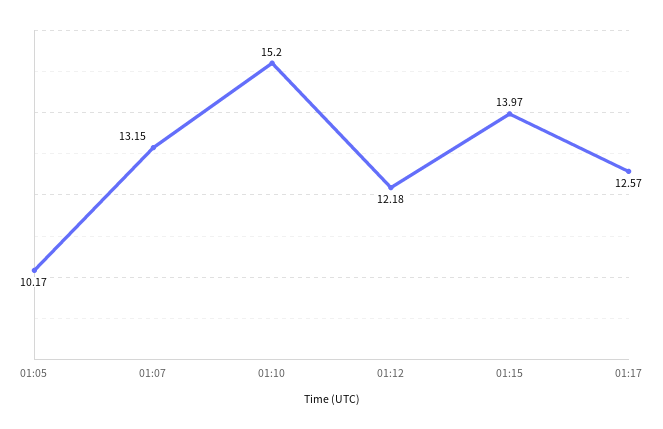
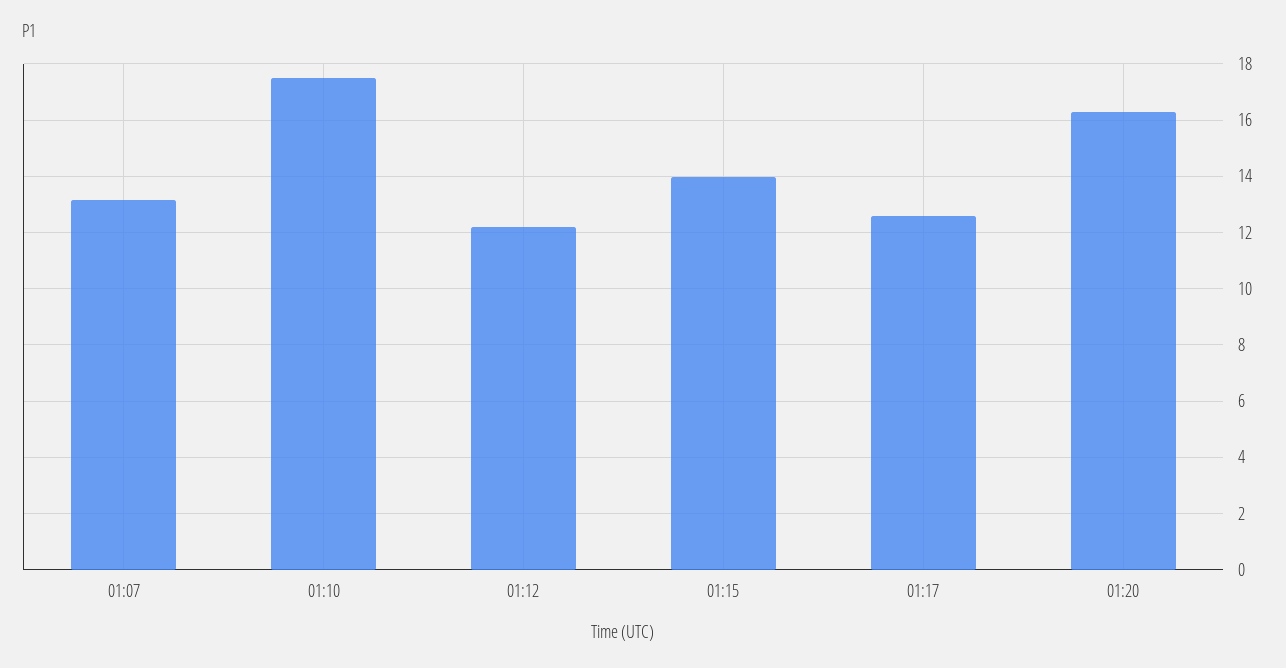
01:05: 10.17 -> none
01:10: 15.2 -> 17.5
01:20: none -> 16.25

